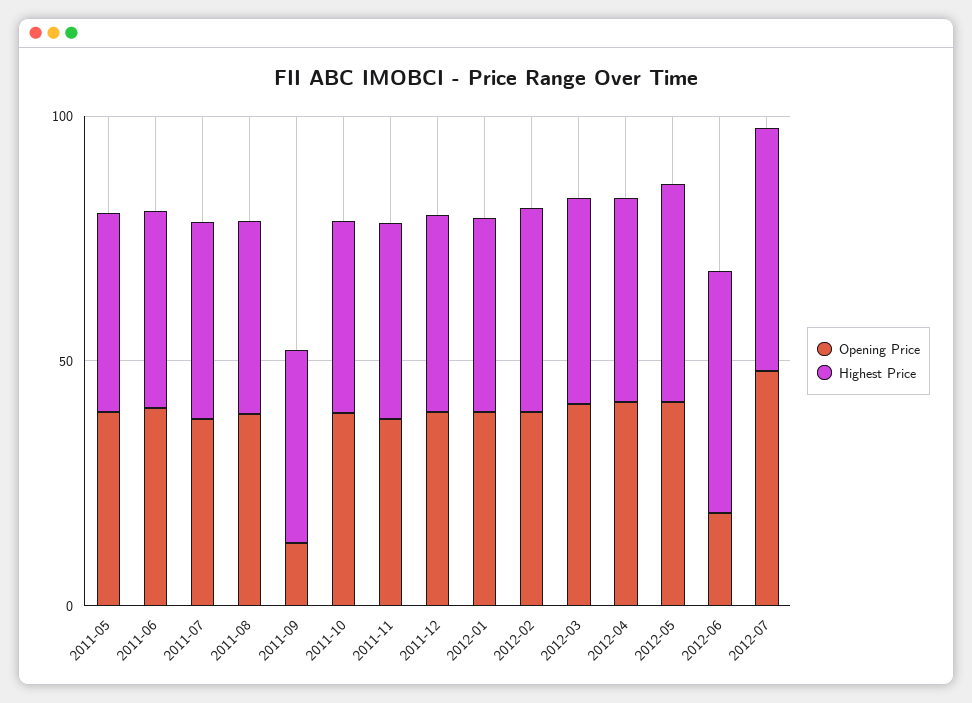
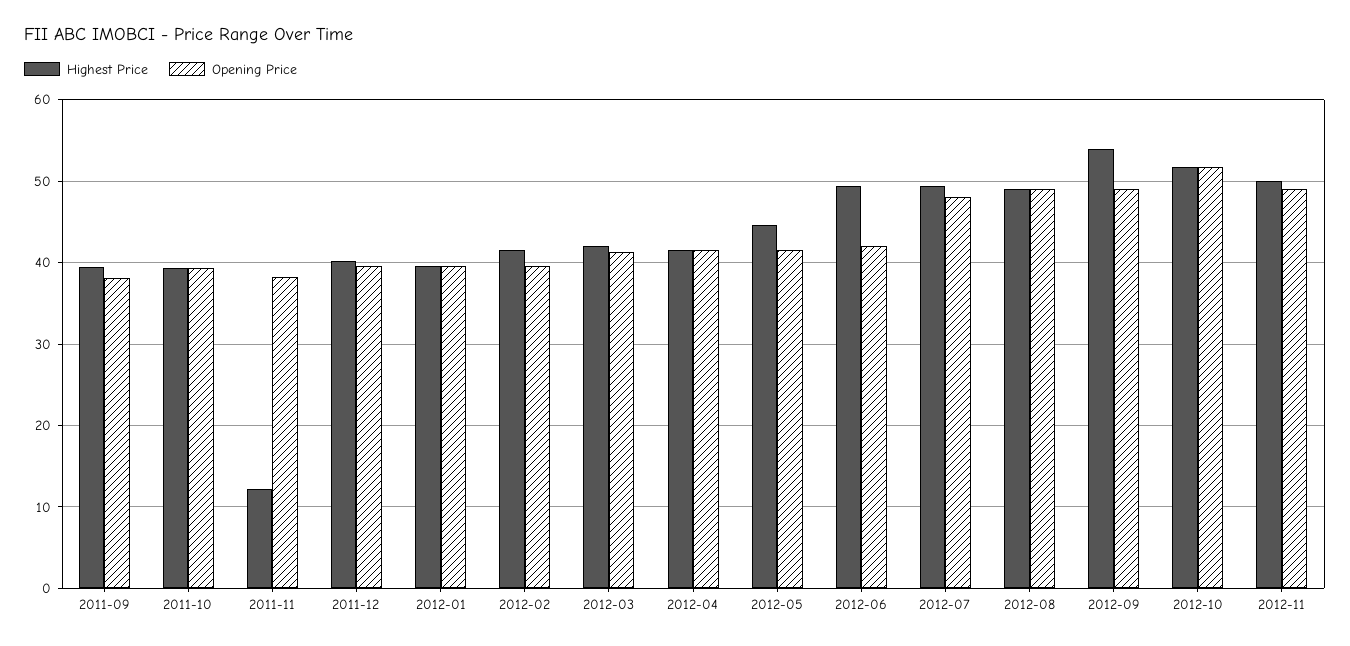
Opening Price, 2011-05: 40 -> none
Highest Price, 2011-05: 40 -> none
Opening Price, 2011-06: 40 -> none
Highest Price, 2011-06: 40 -> none
Opening Price, 2011-07: 40 -> none
Highest Price, 2011-07: 40 -> none
Opening Price, 2011-08: 40 -> none
Highest Price, 2011-08: 40 -> none
Opening Price, 2011-09: 10 -> 38
Highest Price, 2011-11: 40 -> 12
Opening Price, 2012-06: 20 -> 42
Highest Price, 2012-08: none -> 49
Opening Price, 2012-08: none -> 49
Highest Price, 2012-09: none -> 54
Opening Price, 2012-09: none -> 49
Highest Price, 2012-10: none -> 52
Opening Price, 2012-10: none -> 52
Highest Price, 2012-11: none -> 50
Opening Price, 2012-11: none -> 49

